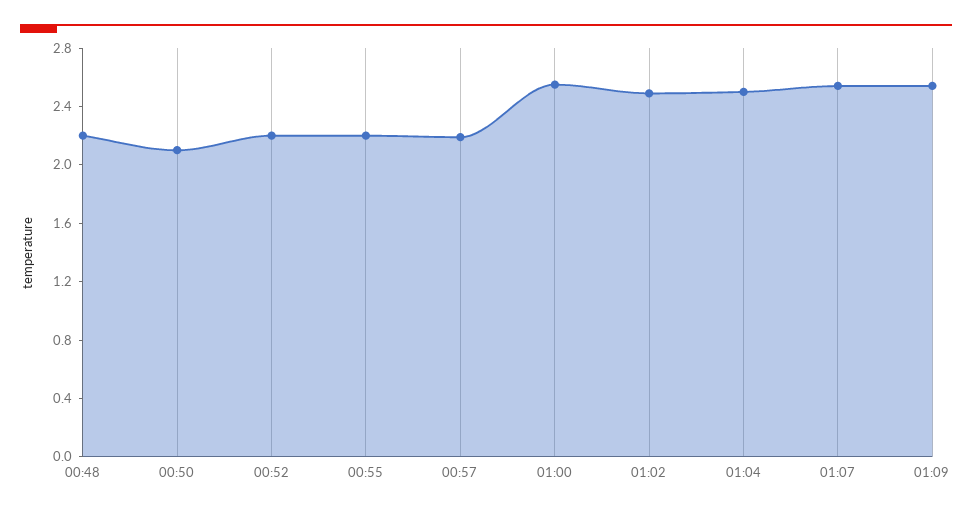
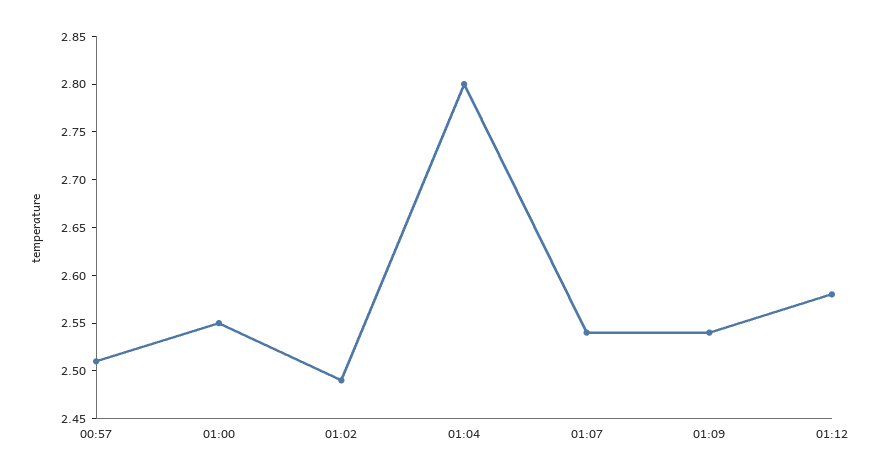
00:48: 2.2 -> none
00:50: 2.1 -> none
00:52: 2.2 -> none
00:55: 2.2 -> none
00:57: 2.2 -> 2.51
01:04: 2.5 -> 2.8
01:12: none -> 2.58

